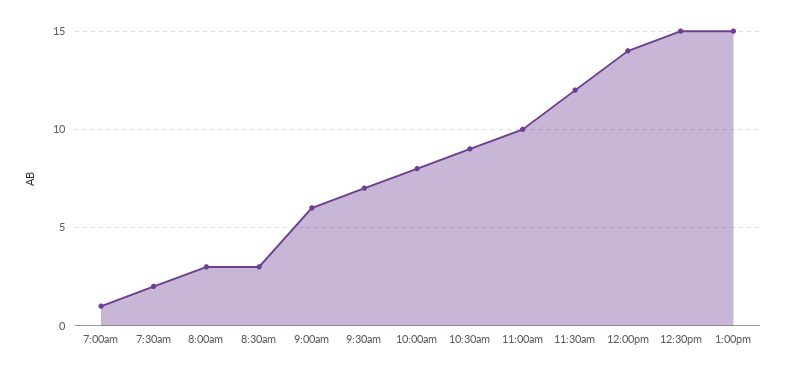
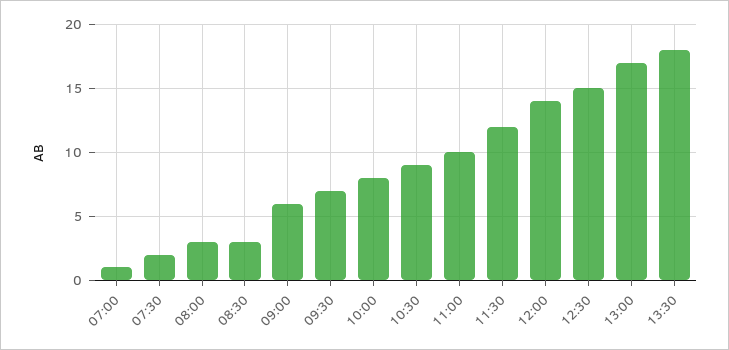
1:00pm: 15 -> 17
13:30: none -> 18

